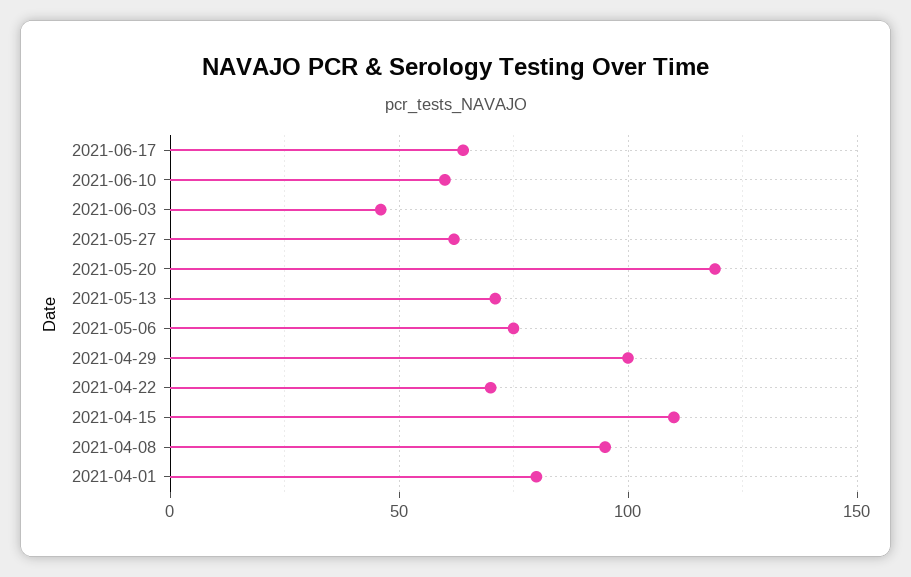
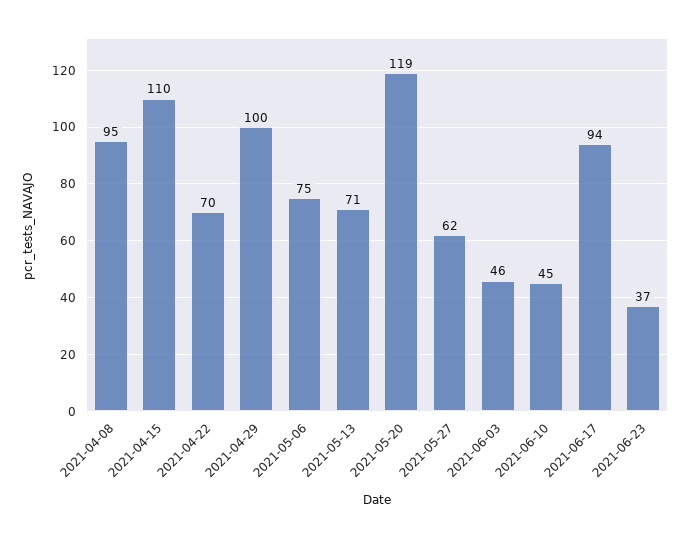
2021-06-17: 65 -> 94
2021-06-10: 60 -> 45
2021-04-01: 80 -> none
2021-06-23: none -> 37

